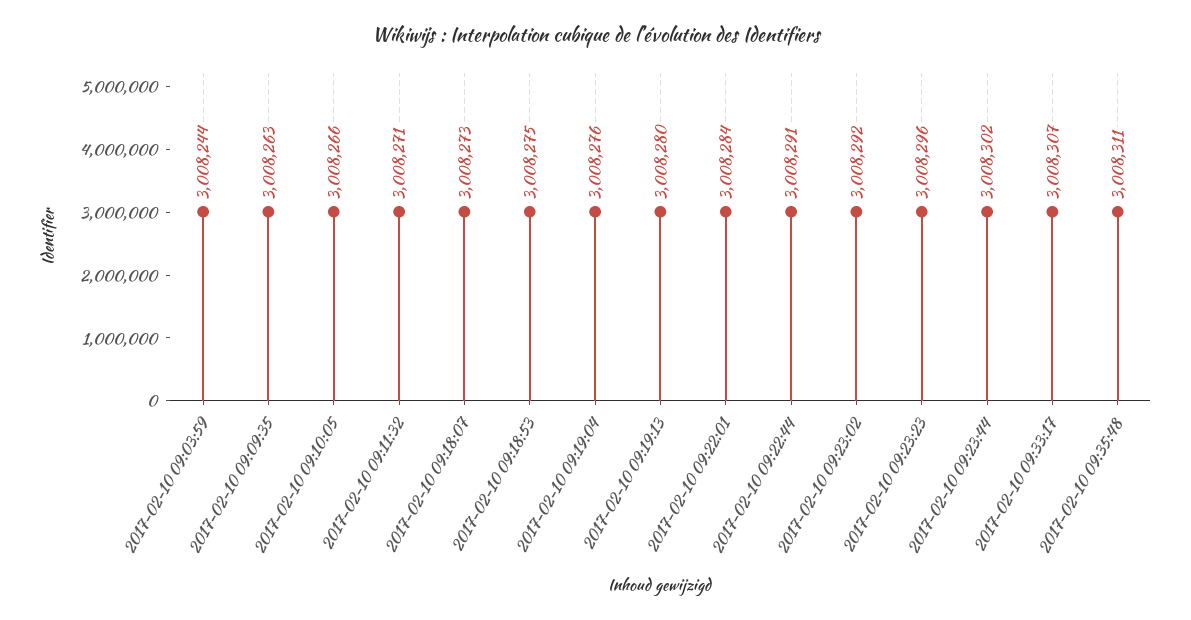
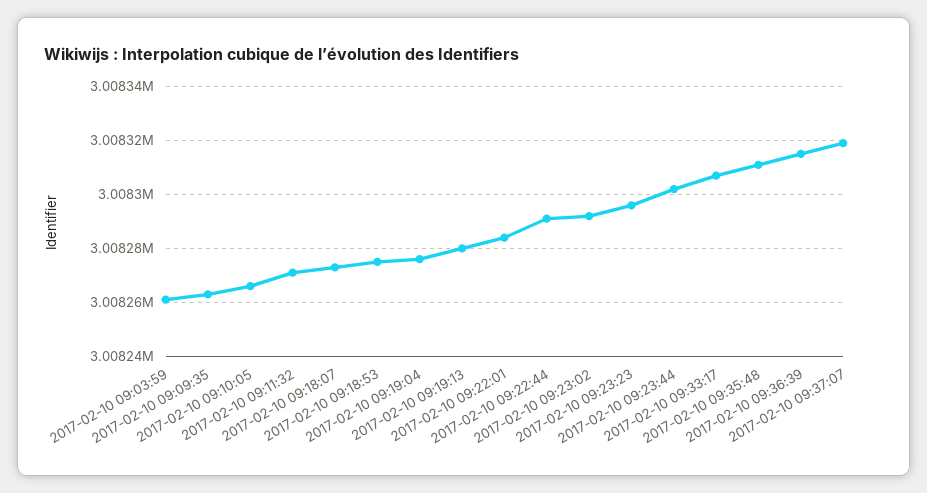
2017-02-10 09:03:59: 3008244 -> 3008260
2017-02-10 09:36:39: none -> 3008315
2017-02-10 09:37:07: none -> 3008320

